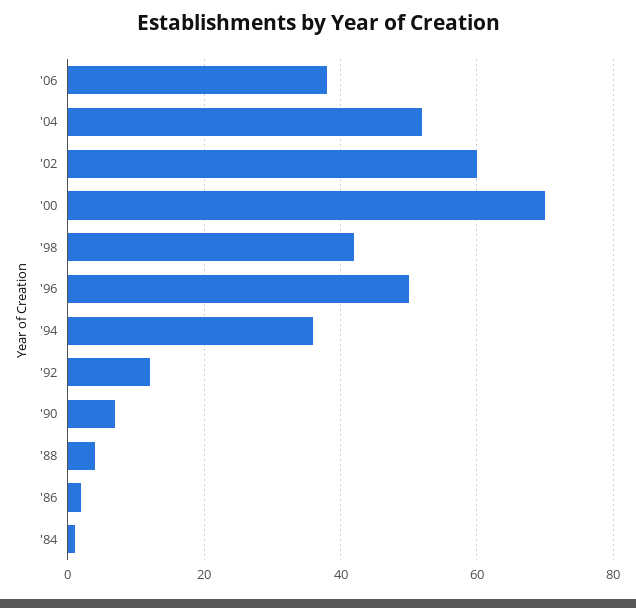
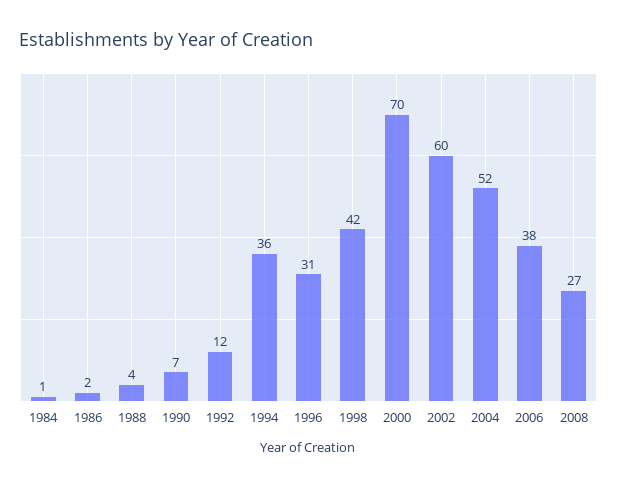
'96: 50 -> 31
2008: none -> 27

